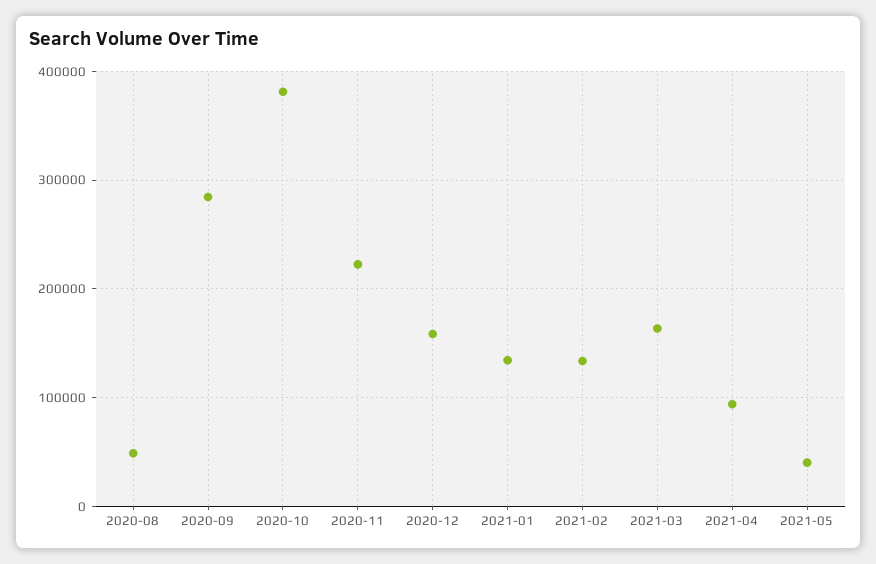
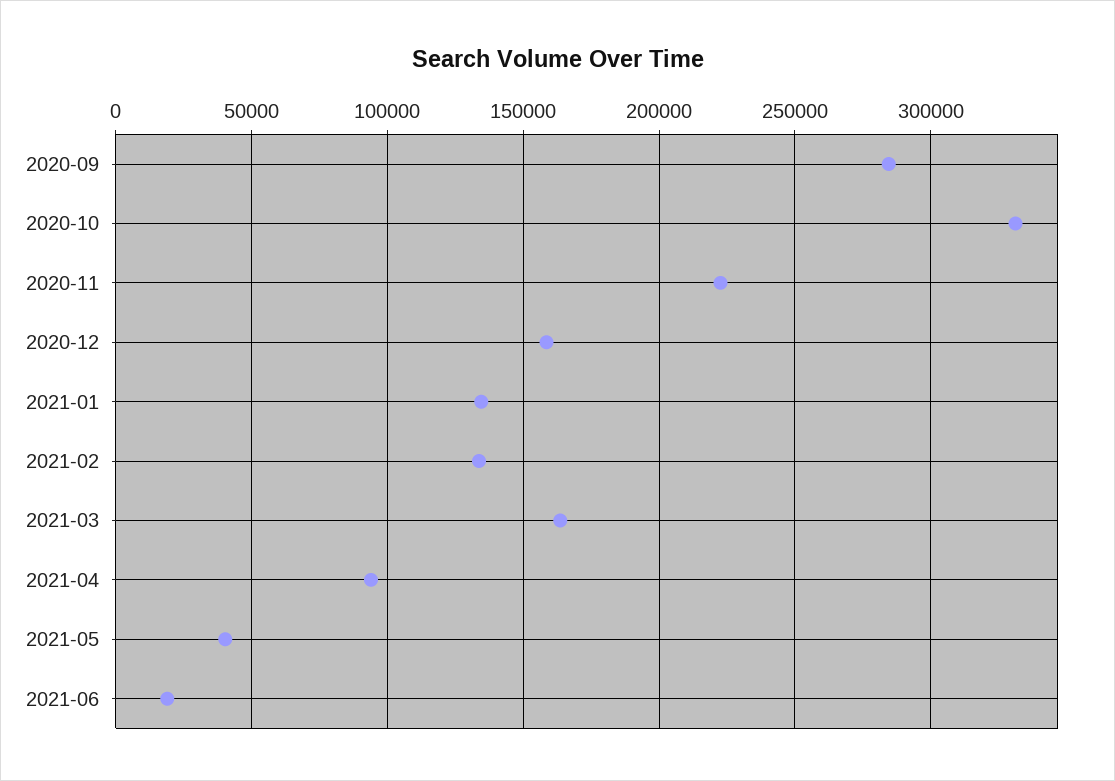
2020-08: 50000 -> none
2020-10: 380000 -> 330000
2021-06: none -> 20000

